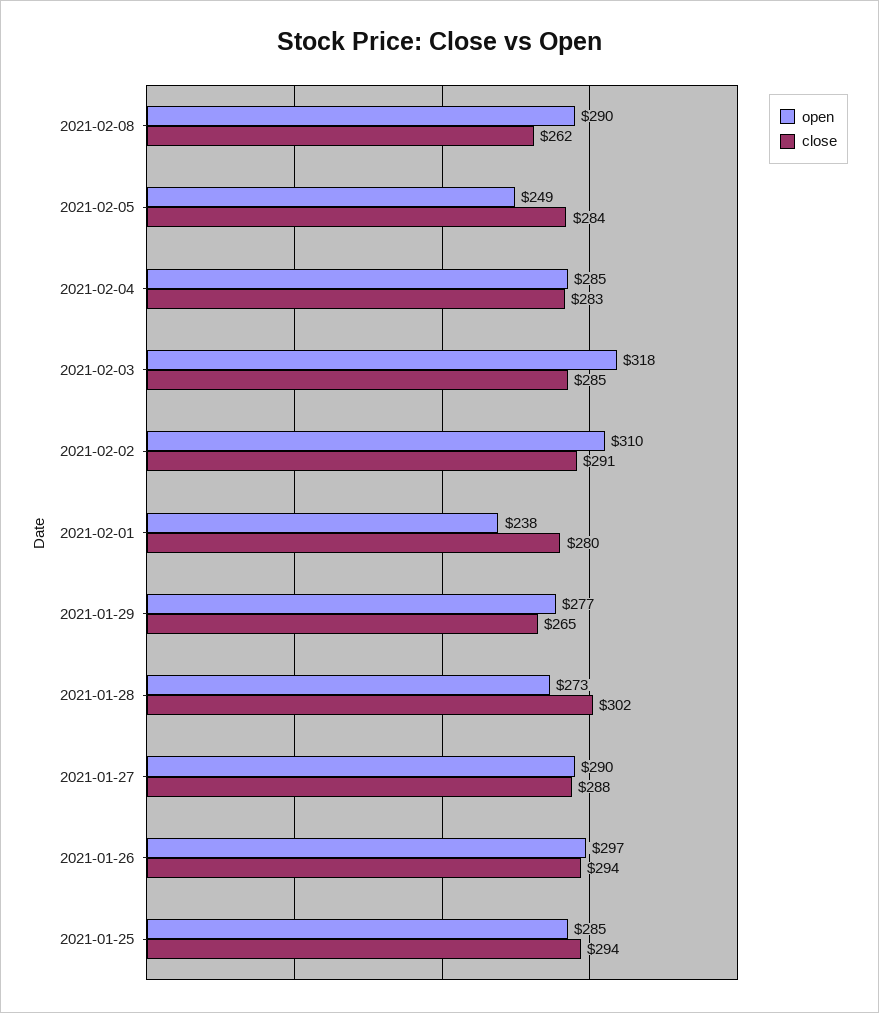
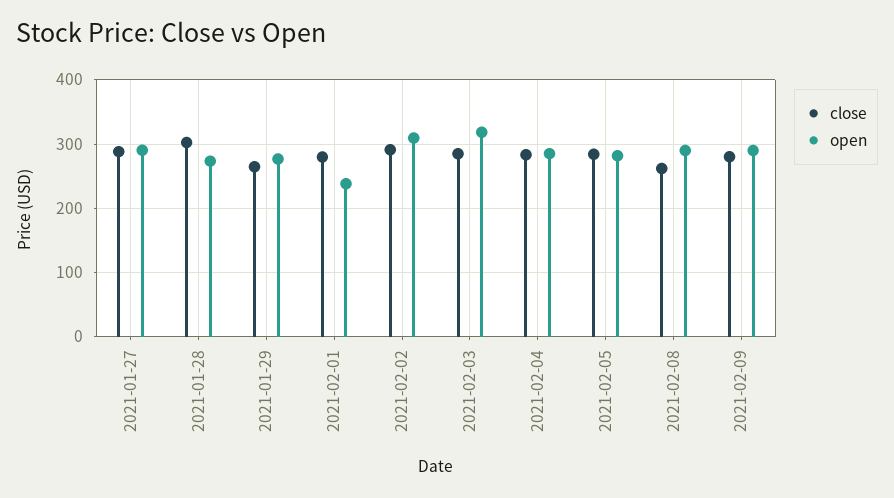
open, 2021-02-05: 249 -> 280
open, 2021-01-26: 297 -> none
close, 2021-01-26: 294 -> none
open, 2021-01-25: 285 -> none
close, 2021-01-25: 294 -> none
close, 2021-02-09: none -> 280
open, 2021-02-09: none -> 290

